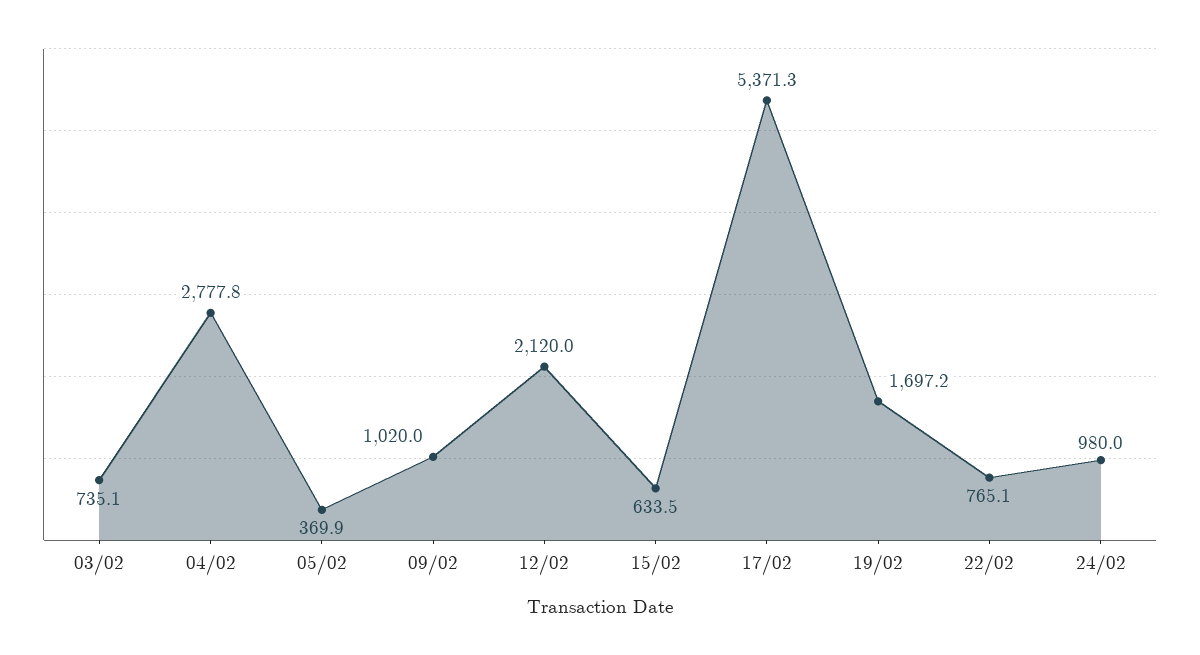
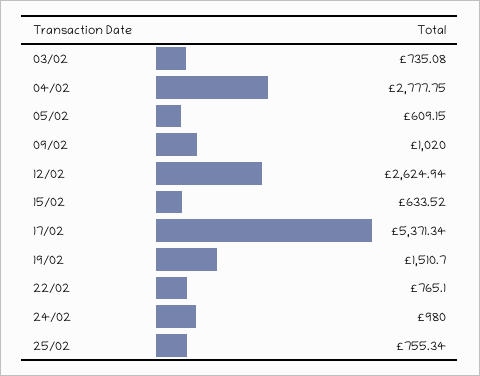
05/02: 369.9 -> 609.15
12/02: 2120 -> 2624.94
19/02: 1697.2 -> 1510.7
25/02: none -> 755.34

